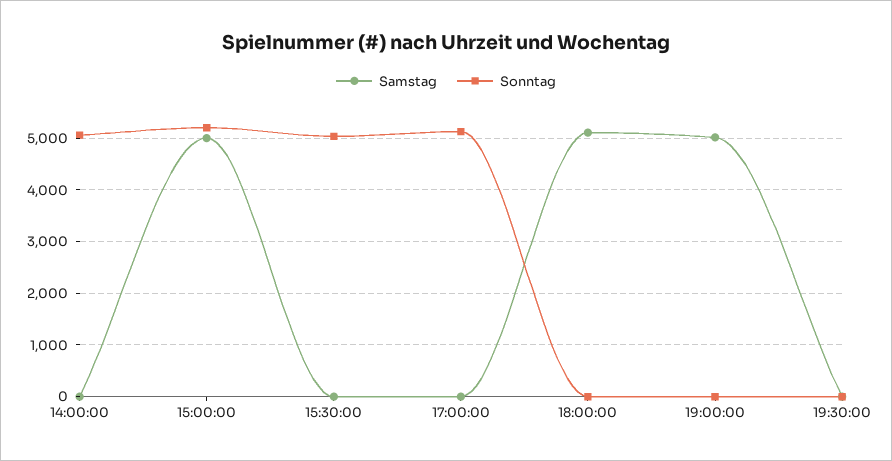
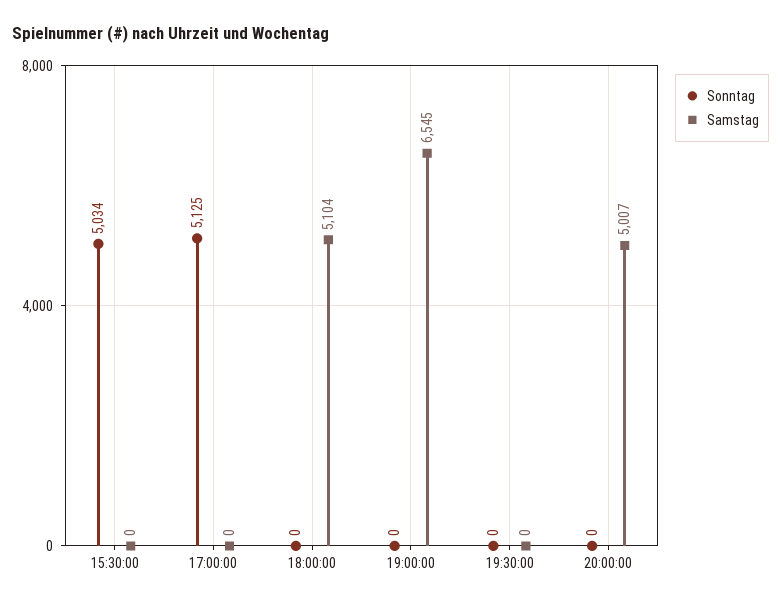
Samstag, 14:00:00: 0 -> none
Sonntag, 14:00:00: 5000 -> none
Samstag, 15:00:00: 5000 -> none
Sonntag, 15:00:00: 5200 -> none
Samstag, 19:00:00: 5000 -> 6545
Sonntag, 20:00:00: none -> 0
Samstag, 20:00:00: none -> 5007

